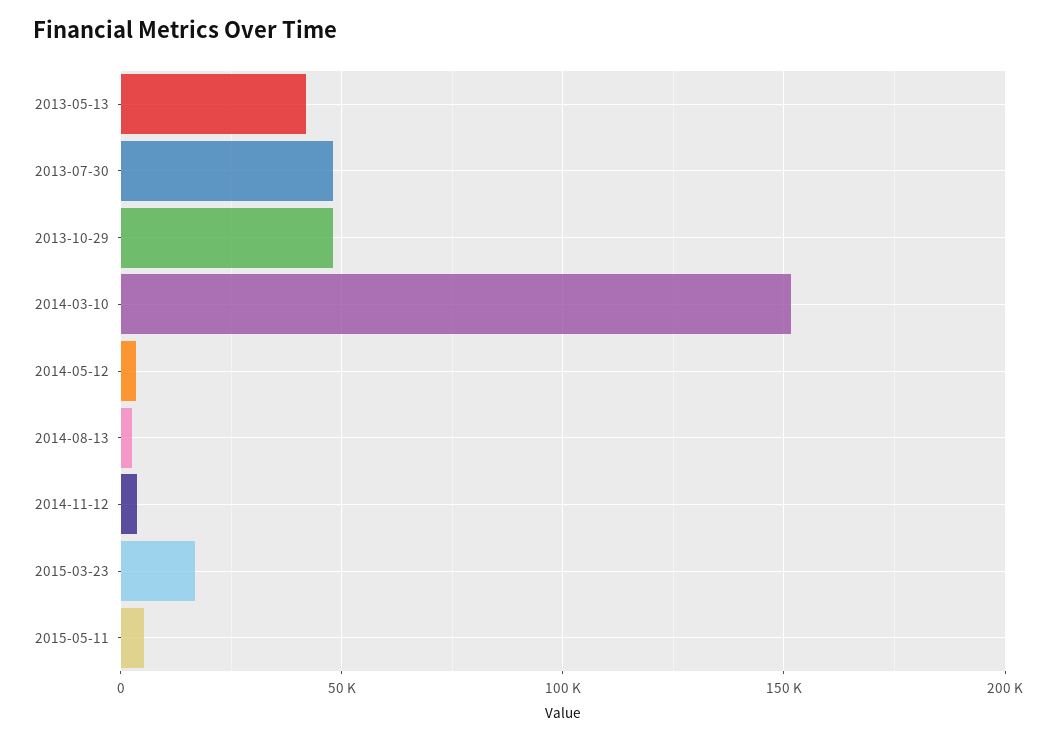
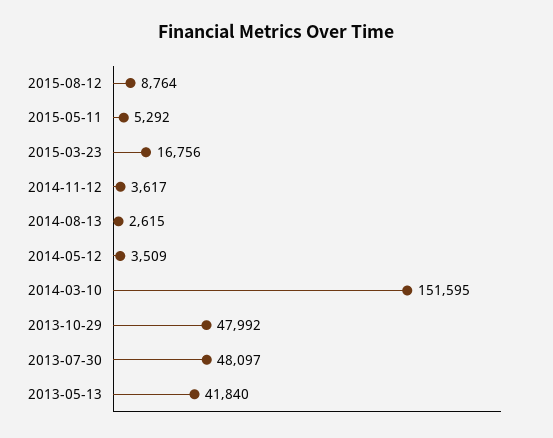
2015-08-12: none -> 8764

